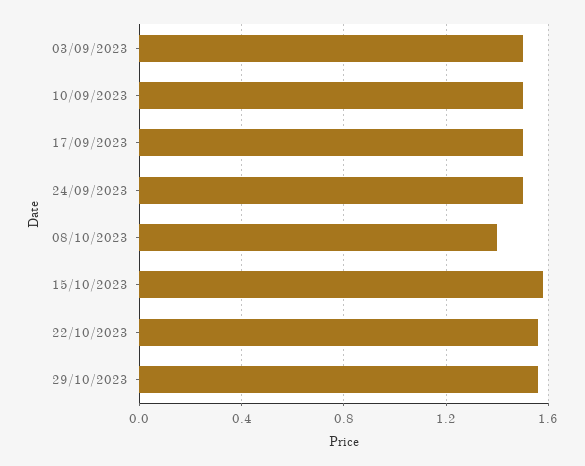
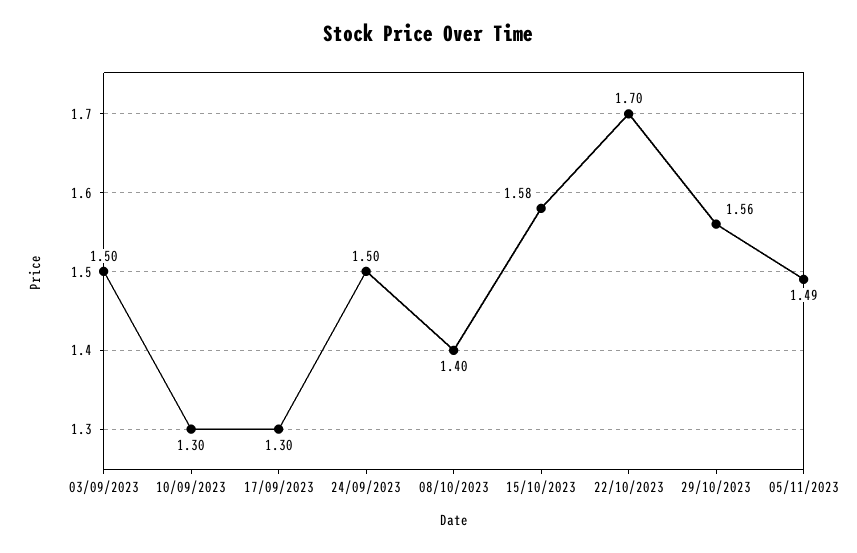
10/09/2023: 1.5 -> 1.3
17/09/2023: 1.5 -> 1.3
22/10/2023: 1.55 -> 1.7
05/11/2023: none -> 1.49

